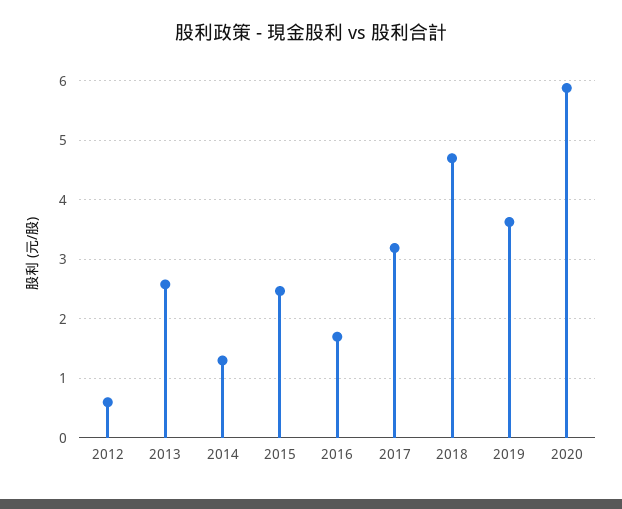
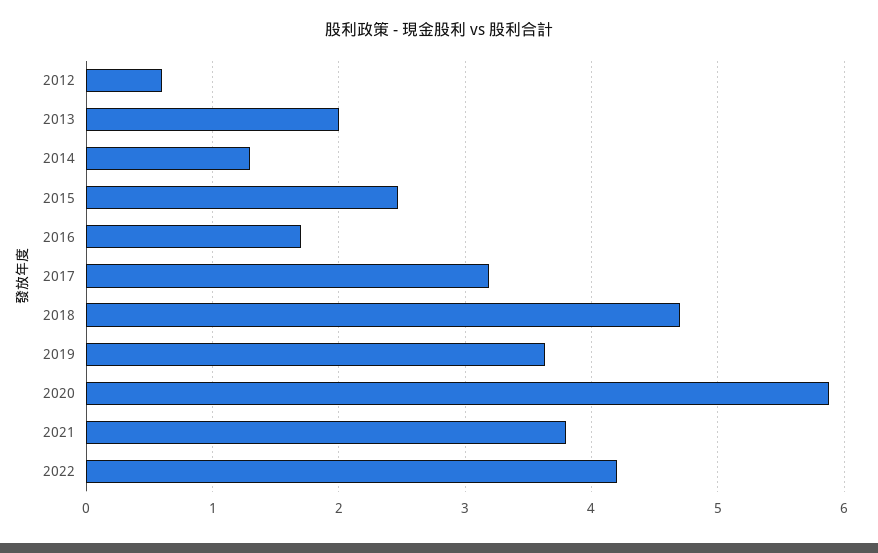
2013: 2.6 -> 2
2021: none -> 3.8
2022: none -> 4.2

